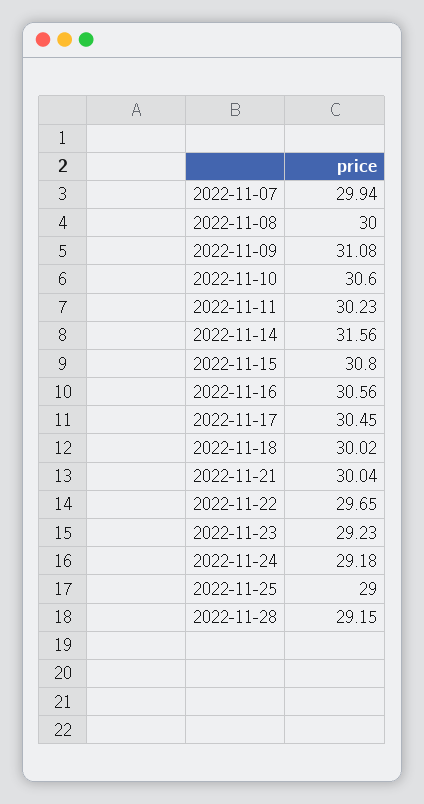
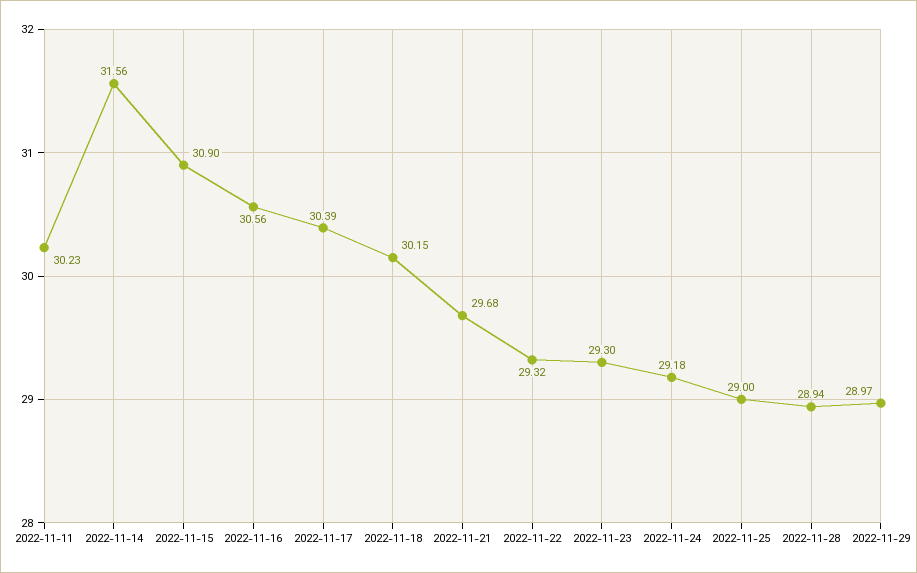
2022-11-07: 29.94 -> none
2022-11-08: 30 -> none
2022-11-09: 31.08 -> none
2022-11-10: 30.6 -> none
2022-11-15: 30.8 -> 30.9
2022-11-17: 30.45 -> 30.39
2022-11-18: 30.02 -> 30.15
2022-11-21: 30.04 -> 29.68
2022-11-22: 29.65 -> 29.32
2022-11-23: 29.23 -> 29.3
2022-11-28: 29.15 -> 28.94
2022-11-29: none -> 28.97

